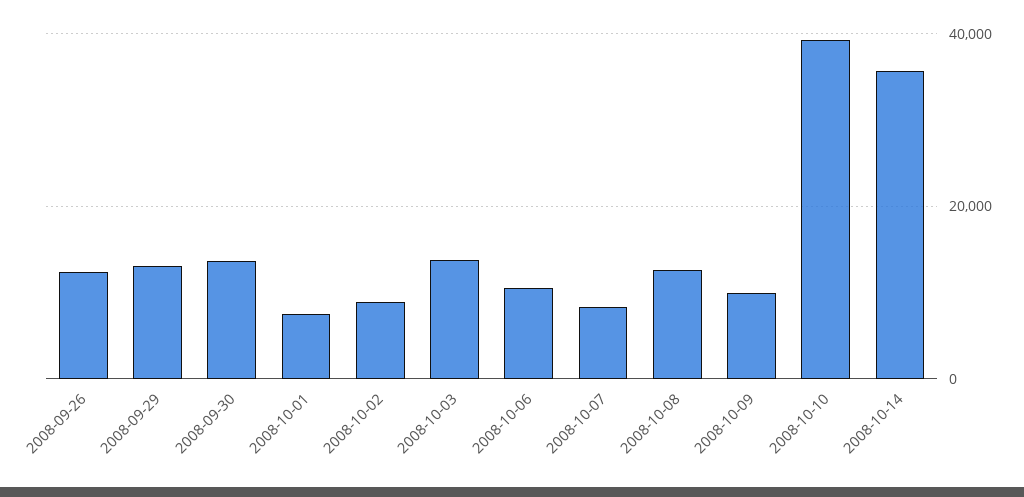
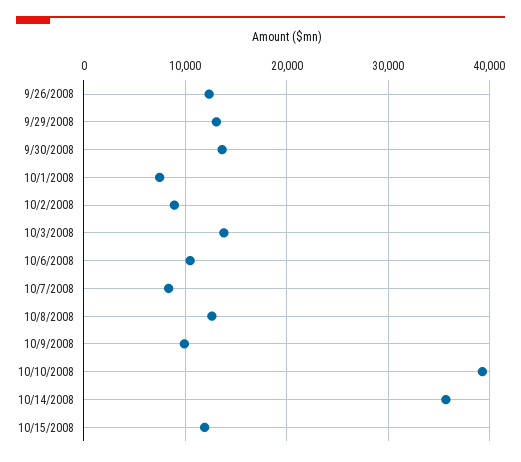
10/15/2008: none -> 12000

